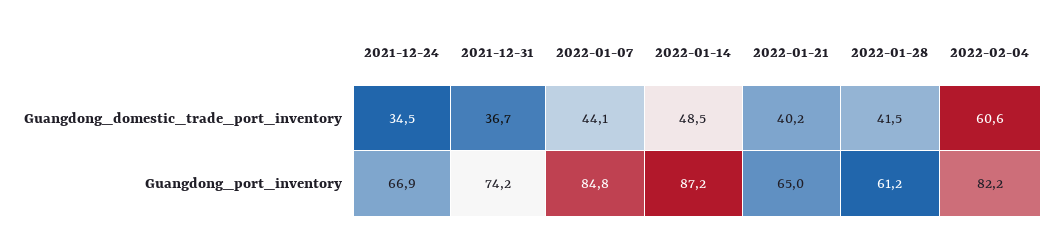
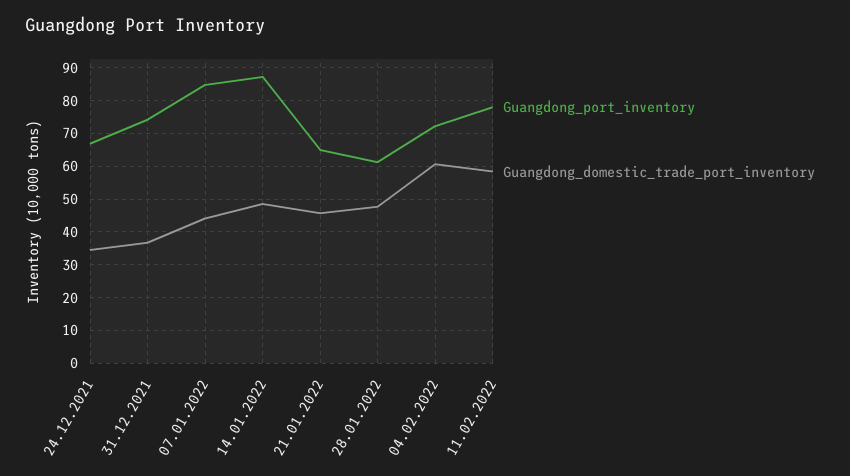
Guangdong_domestic_trade_port_inventory, 2022-01-21: 40.2 -> 46
Guangdong_domestic_trade_port_inventory, 2022-01-28: 41.5 -> 48
Guangdong_port_inventory, 2022-02-04: 82.2 -> 72
Guangdong_port_inventory, 11.02.2022: none -> 78
Guangdong_domestic_trade_port_inventory, 11.02.2022: none -> 58

